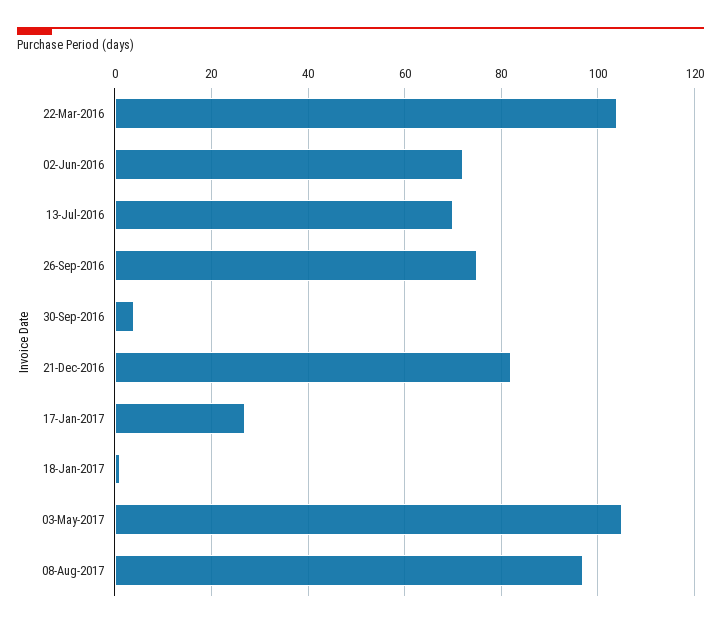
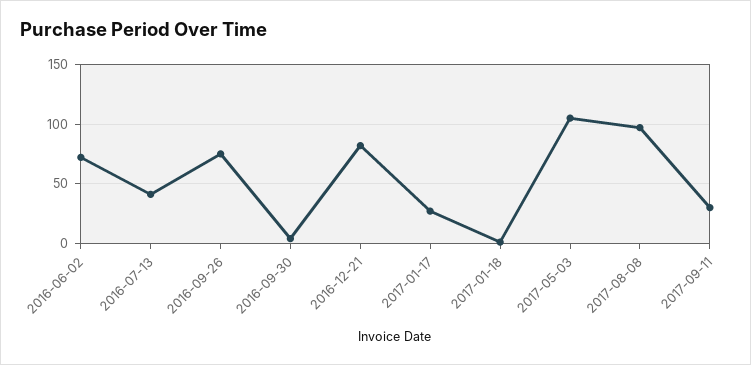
22-Mar-2016: 105 -> none
13-Jul-2016: 70 -> 40
2017-09-11: none -> 30

